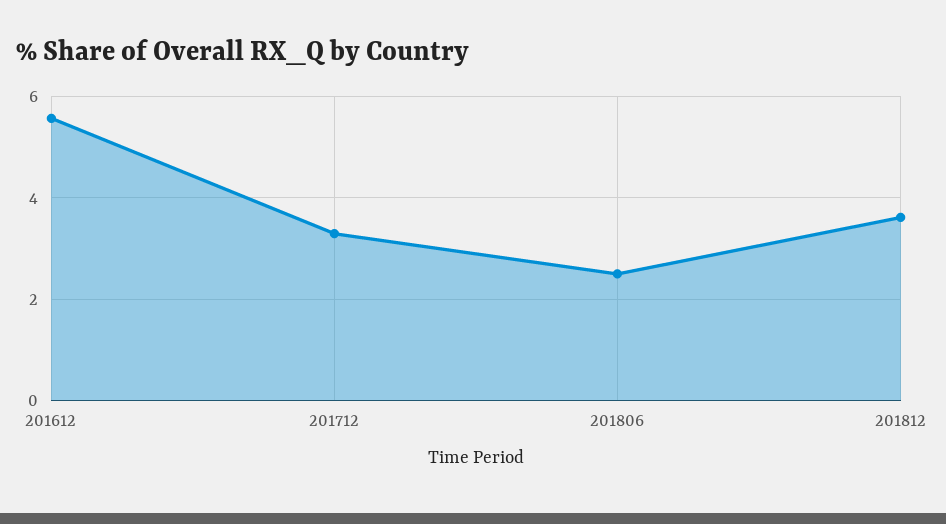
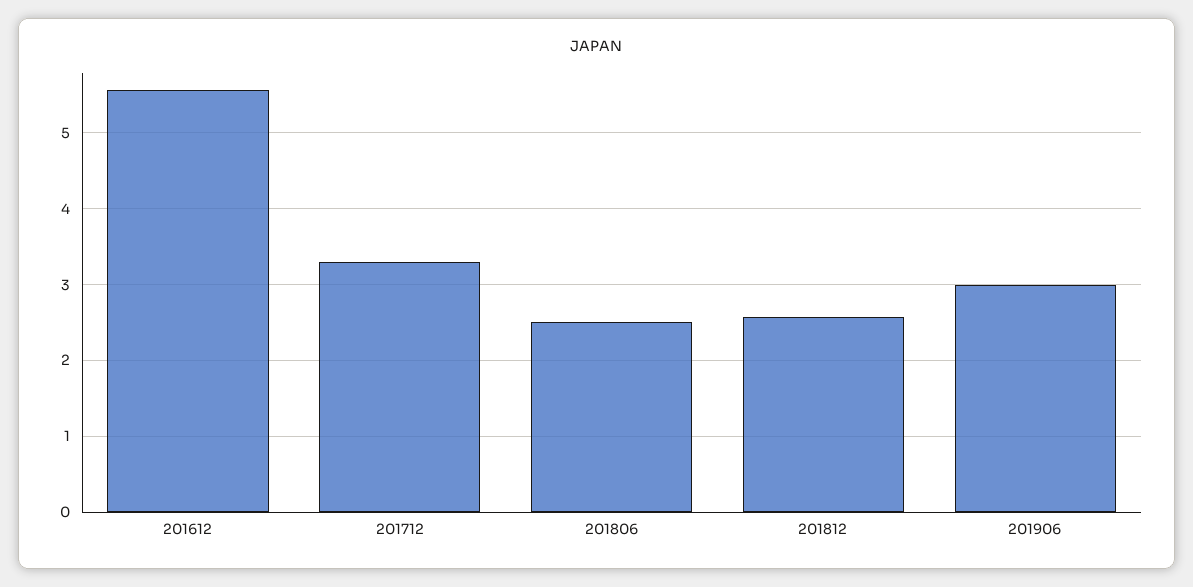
201812: 3.6 -> 2.6
201906: none -> 3

